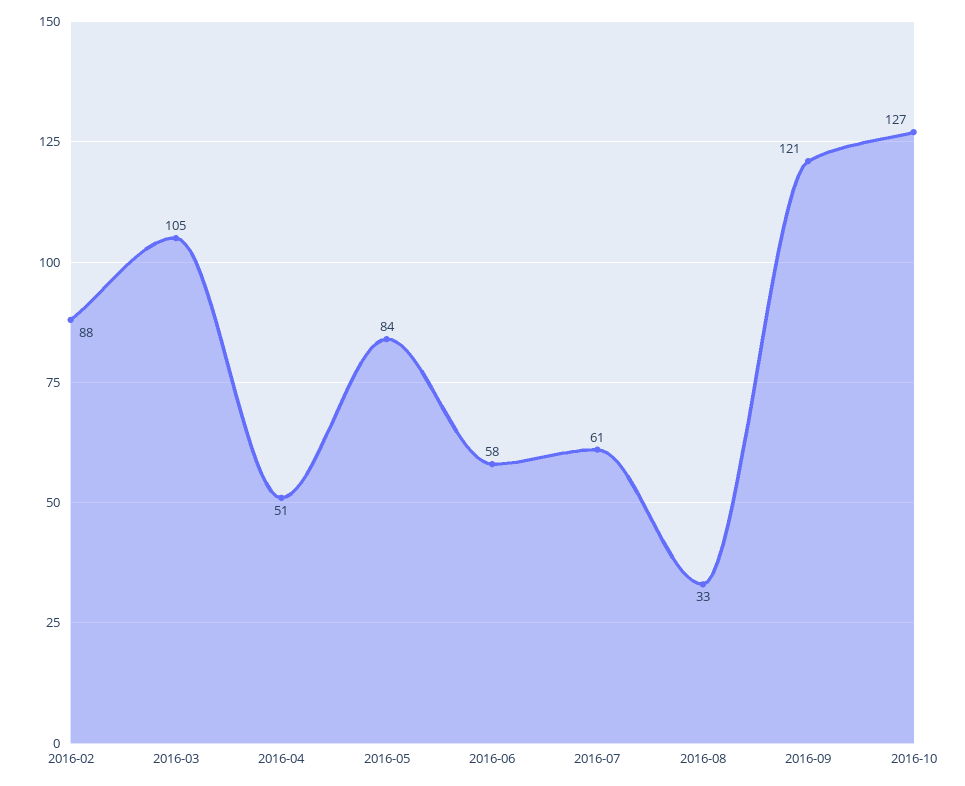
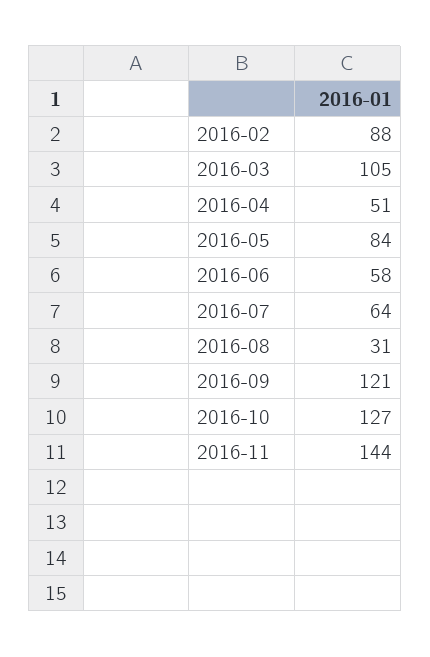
2016-07: 61 -> 64
2016-08: 33 -> 31
2016-11: none -> 144

